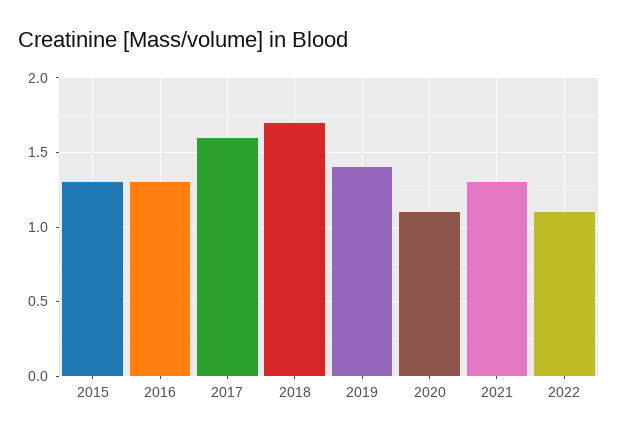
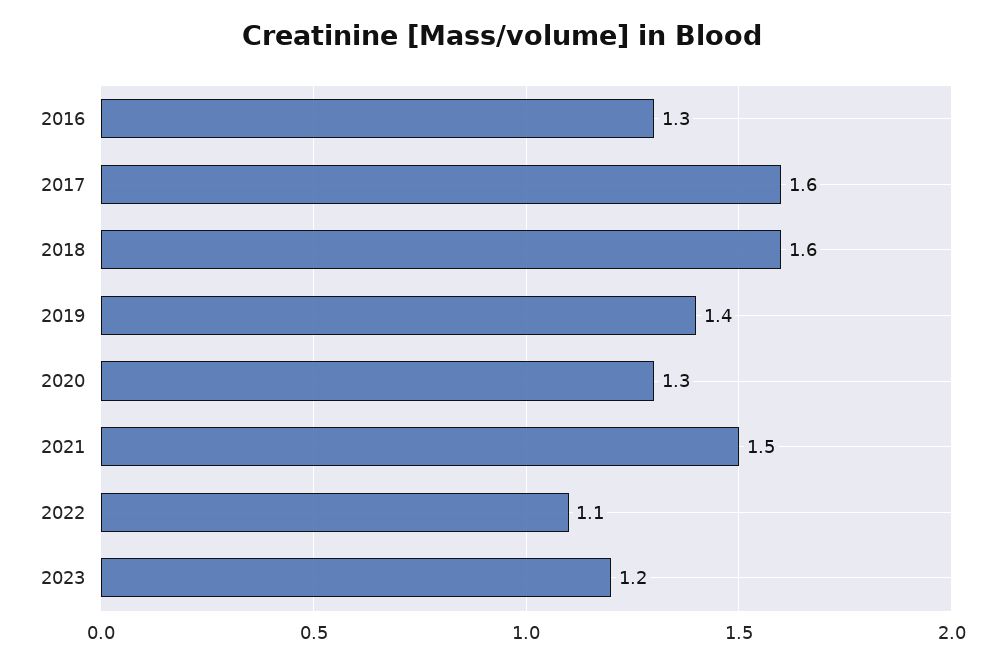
2015: 1.3 -> none
2018: 1.7 -> 1.6
2020: 1.1 -> 1.3
2021: 1.3 -> 1.5
2023: none -> 1.2

